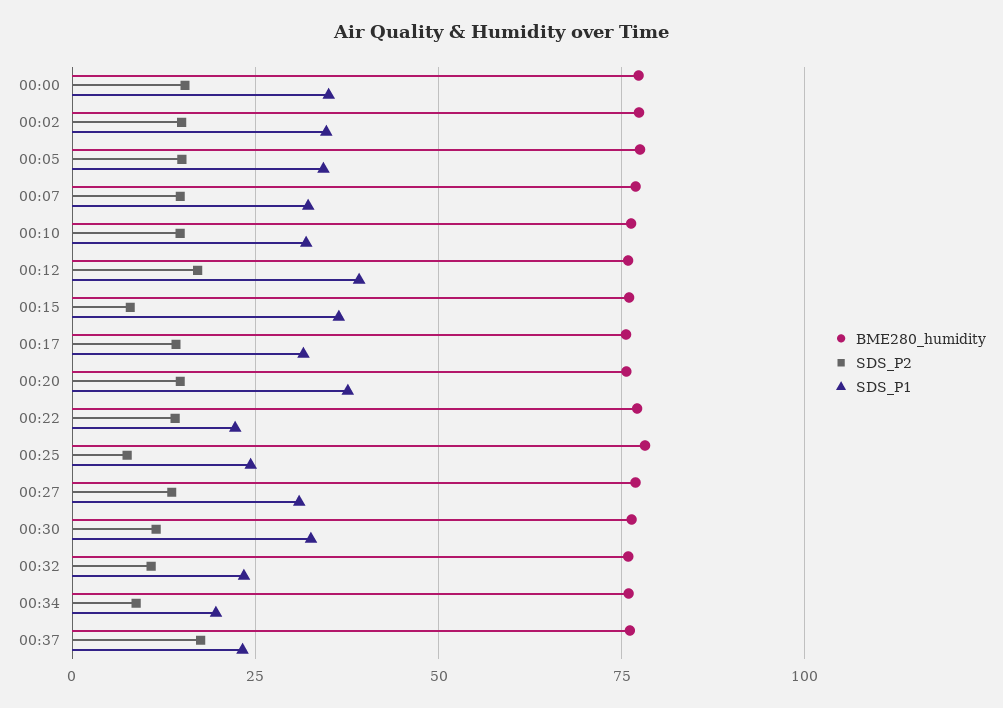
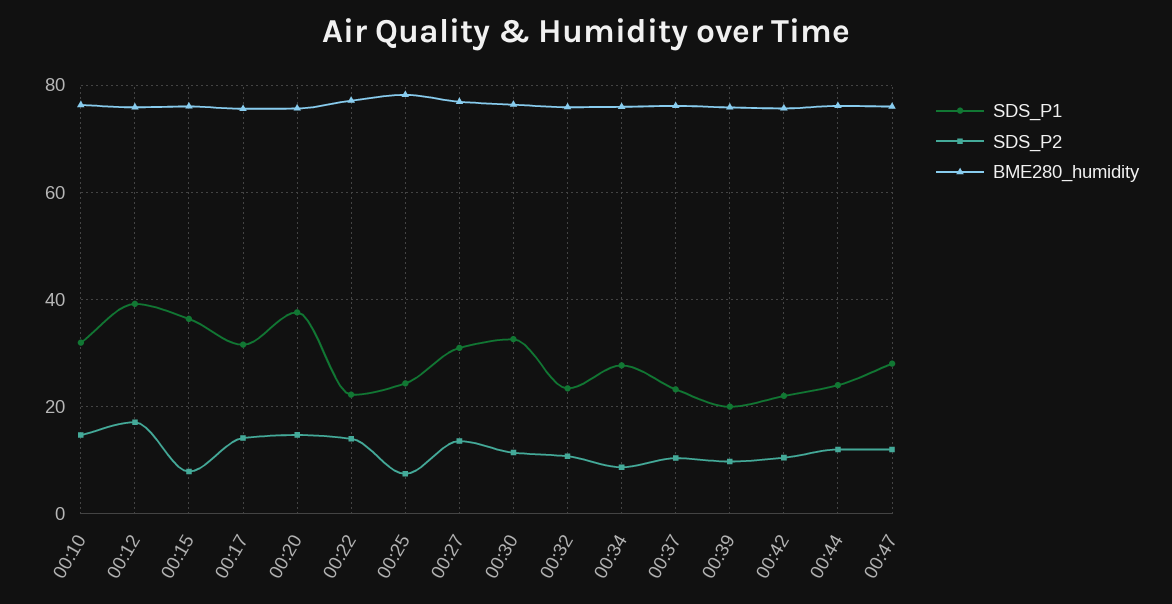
BME280_humidity, 00:00: 77.5 -> none
SDS_P2, 00:00: 15 -> none
SDS_P1, 00:00: 35 -> none
BME280_humidity, 00:02: 77.5 -> none
SDS_P2, 00:02: 15 -> none
SDS_P1, 00:02: 35 -> none
BME280_humidity, 00:05: 77.5 -> none
SDS_P2, 00:05: 15 -> none
SDS_P1, 00:05: 35 -> none
BME280_humidity, 00:07: 77.5 -> none
SDS_P2, 00:07: 15 -> none
SDS_P1, 00:07: 32.5 -> none
SDS_P1, 00:34: 20 -> 28
SDS_P2, 00:37: 17.5 -> 10
SDS_P1, 00:39: none -> 20
SDS_P2, 00:39: none -> 10
BME280_humidity, 00:39: none -> 76
SDS_P1, 00:42: none -> 22
SDS_P2, 00:42: none -> 10
BME280_humidity, 00:42: none -> 76
SDS_P1, 00:44: none -> 24
SDS_P2, 00:44: none -> 12
BME280_humidity, 00:44: none -> 76
SDS_P1, 00:47: none -> 28
SDS_P2, 00:47: none -> 12
BME280_humidity, 00:47: none -> 76

